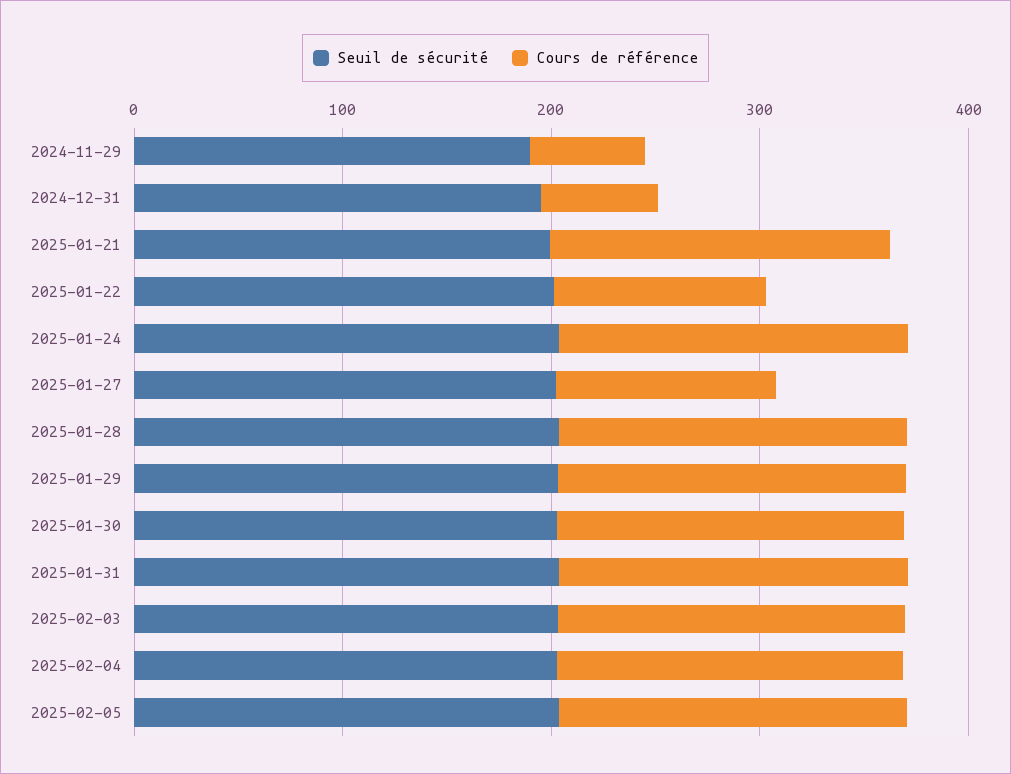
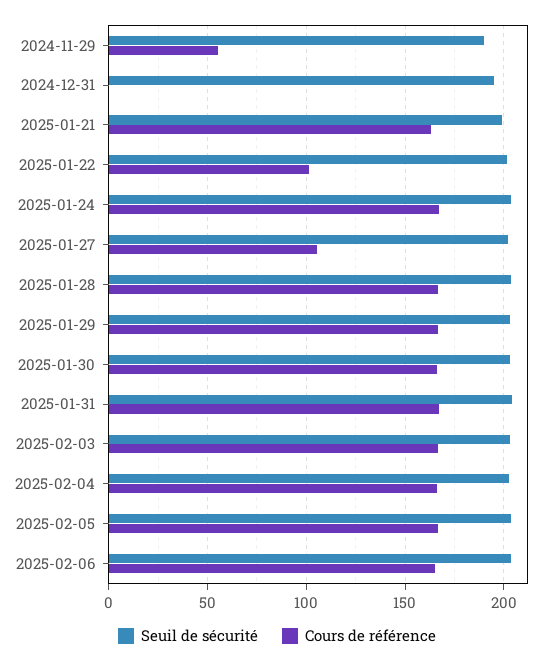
Cours de référence, 2024-12-31: 60 -> 0
Seuil de sécurité, 2025-02-06: none -> 205
Cours de référence, 2025-02-06: none -> 165

